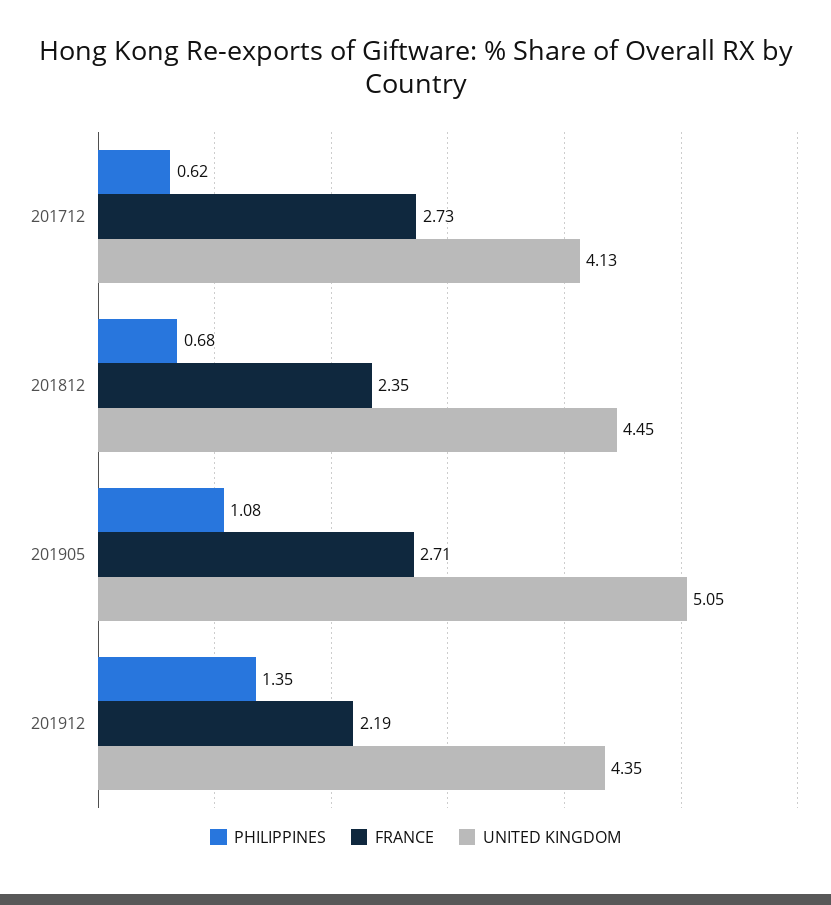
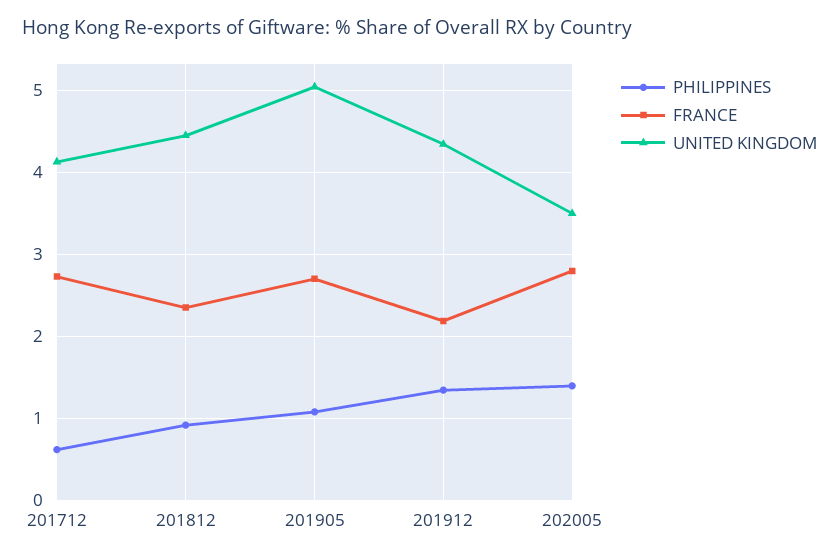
PHILIPPINES, 201812: 0.68 -> 0.9
PHILIPPINES, 202005: none -> 1.4
FRANCE, 202005: none -> 2.8
UNITED KINGDOM, 202005: none -> 3.5

